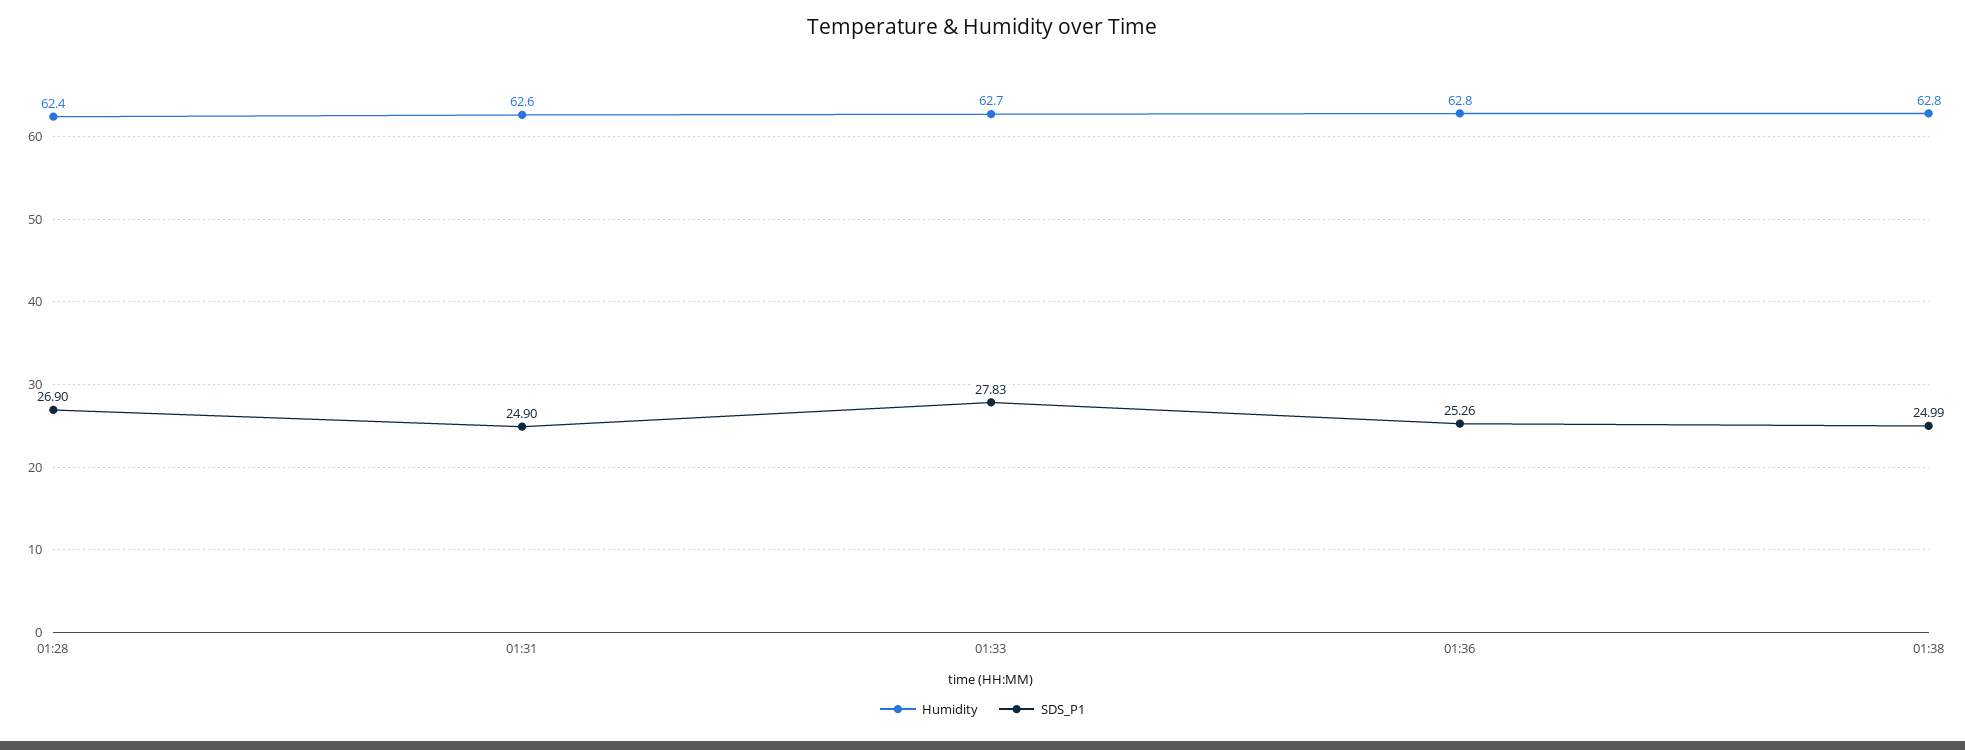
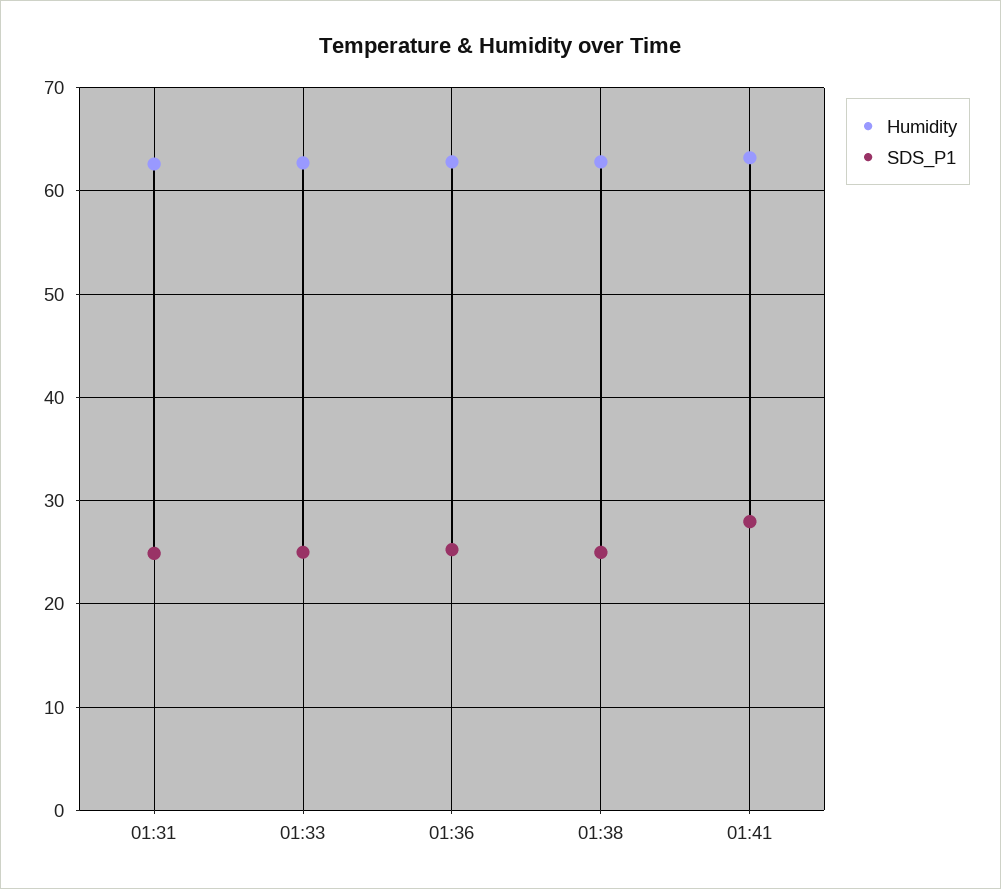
Humidity, 01:28: 62.4 -> none
SDS_P1, 01:28: 26.9 -> none
SDS_P1, 01:33: 27.83 -> 25
Humidity, 01:41: none -> 63
SDS_P1, 01:41: none -> 28

